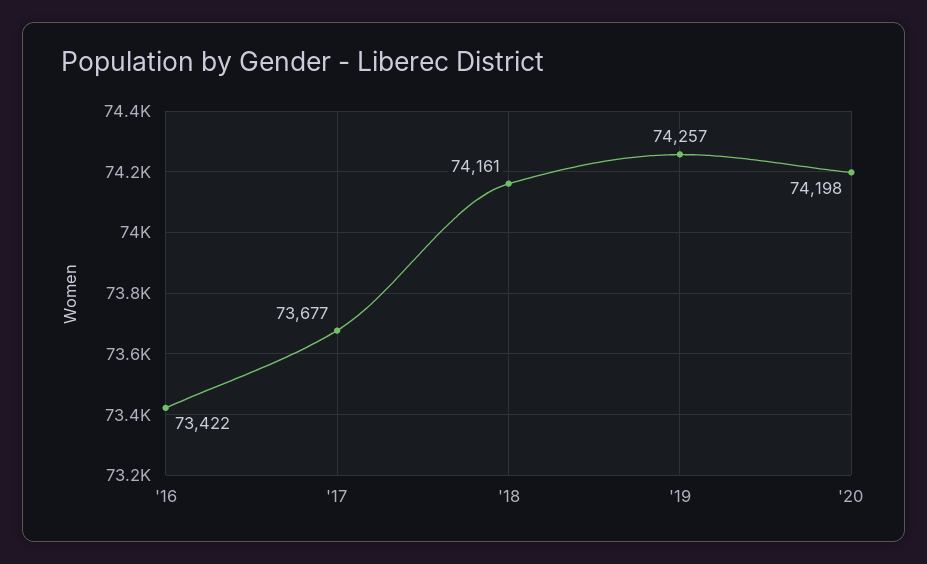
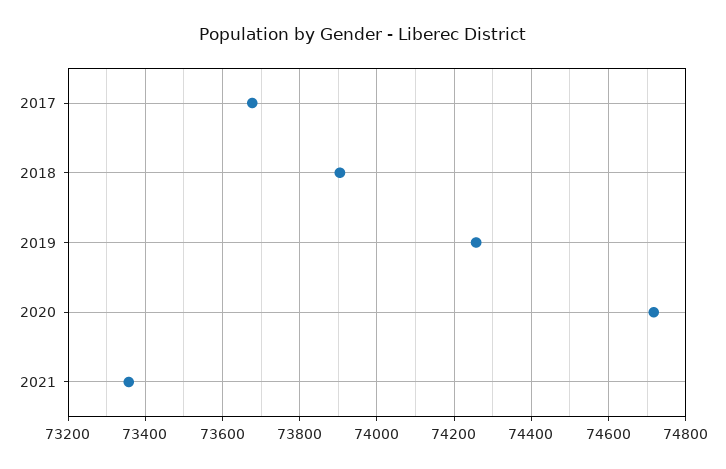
'16: 73422 -> none
'18: 74161 -> 73900
'20: 74198 -> 74720
2021: none -> 73360

